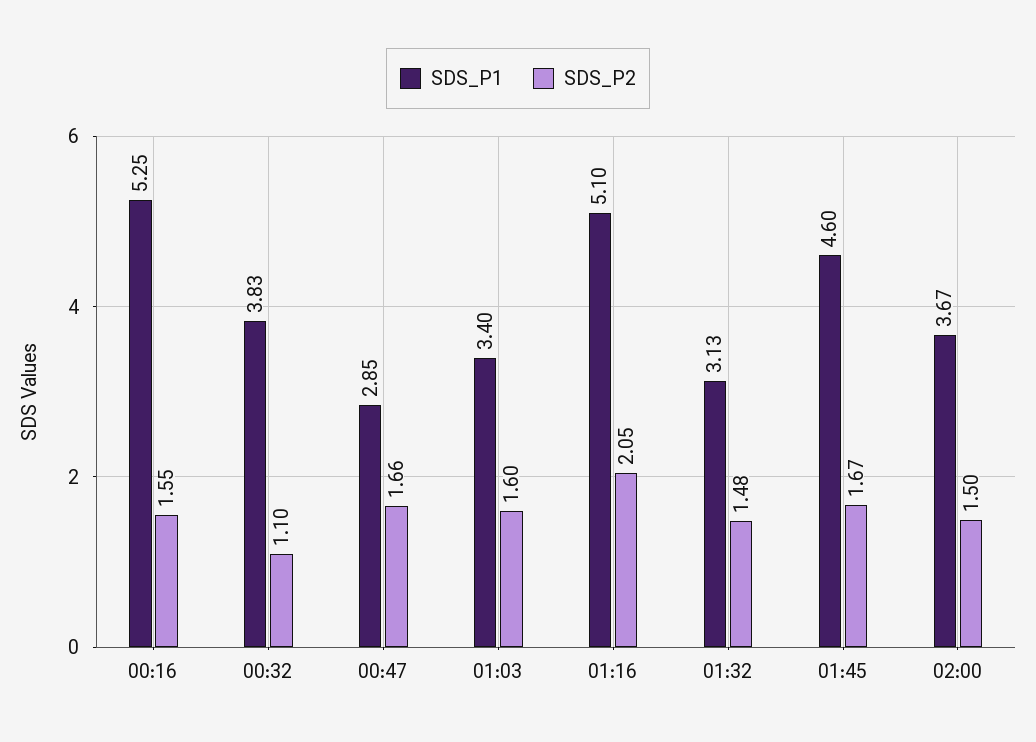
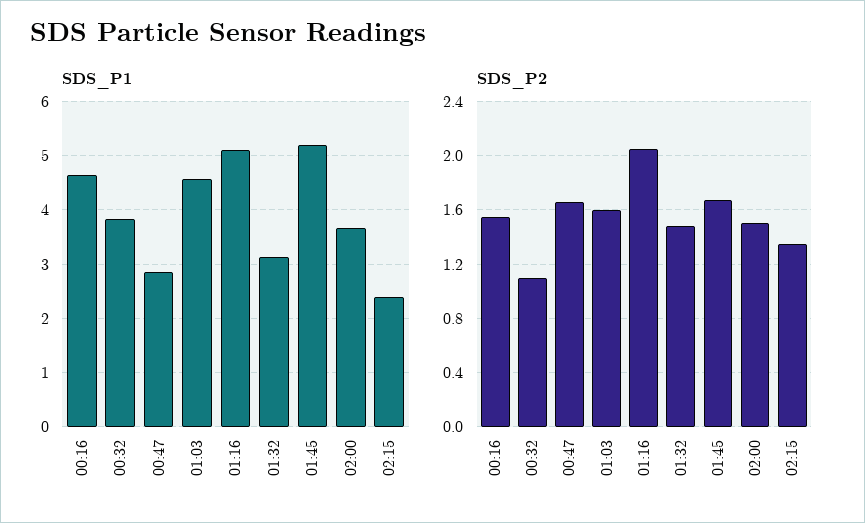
SDS_P1, 00:16: 5.25 -> 4.6
SDS_P1, 01:03: 3.4 -> 4.6
SDS_P1, 01:45: 4.6 -> 5.2
SDS_P1, 02:15: none -> 2.4
SDS_P2, 02:15: none -> 1.35

